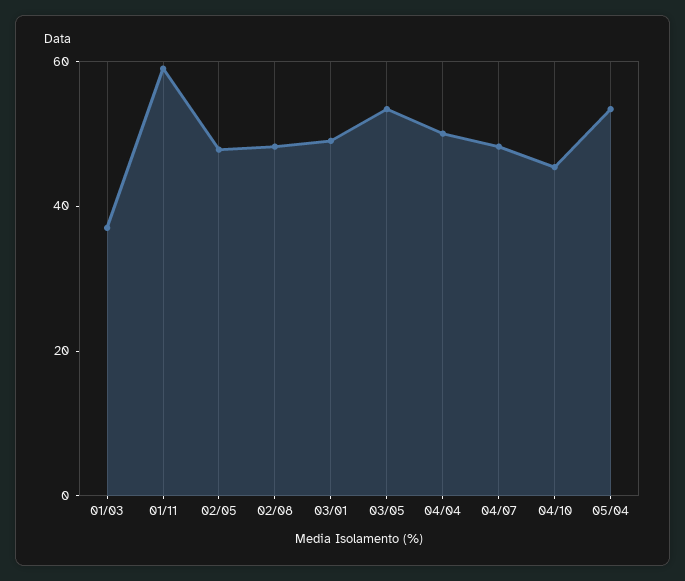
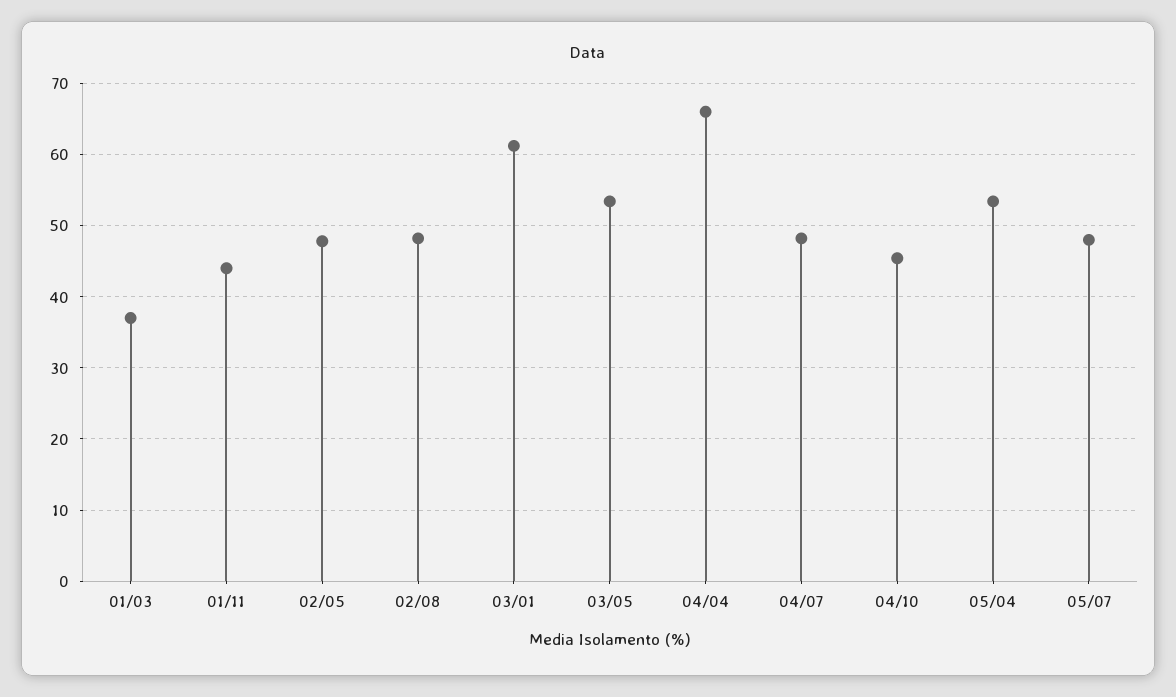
01/11: 60 -> 44
03/01: 50 -> 61
04/04: 50 -> 66
05/07: none -> 48

